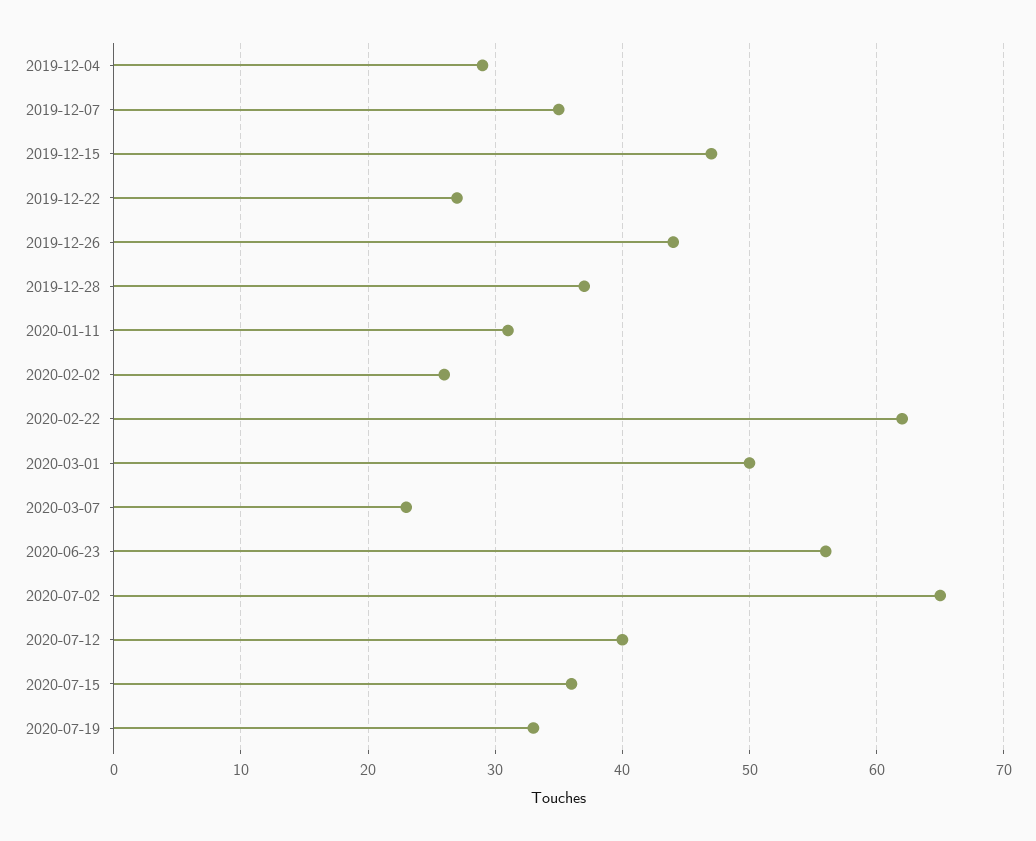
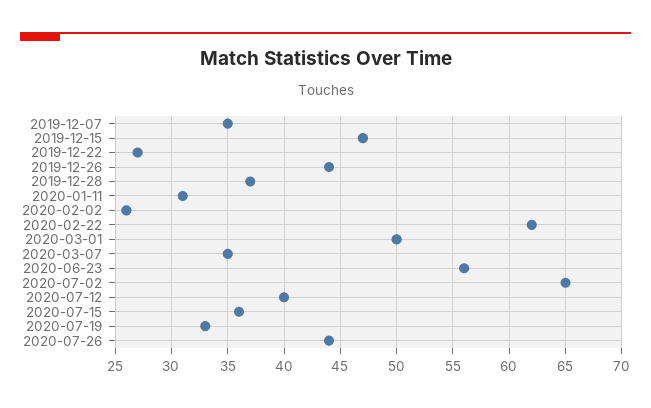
2019-12-04: 29 -> none
2020-03-07: 23 -> 35
2020-07-26: none -> 44

